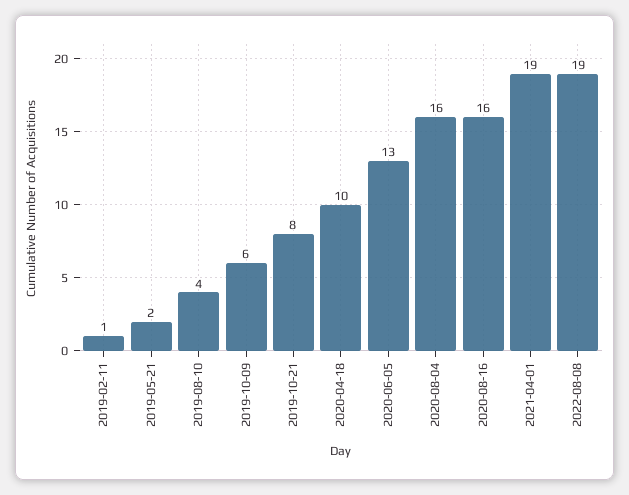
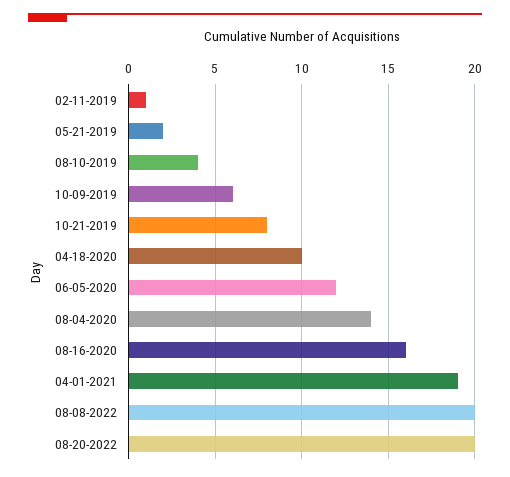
2020-06-05: 13 -> 12
2020-08-04: 16 -> 14
2022-08-08: 19 -> 20
08-20-2022: none -> 20

